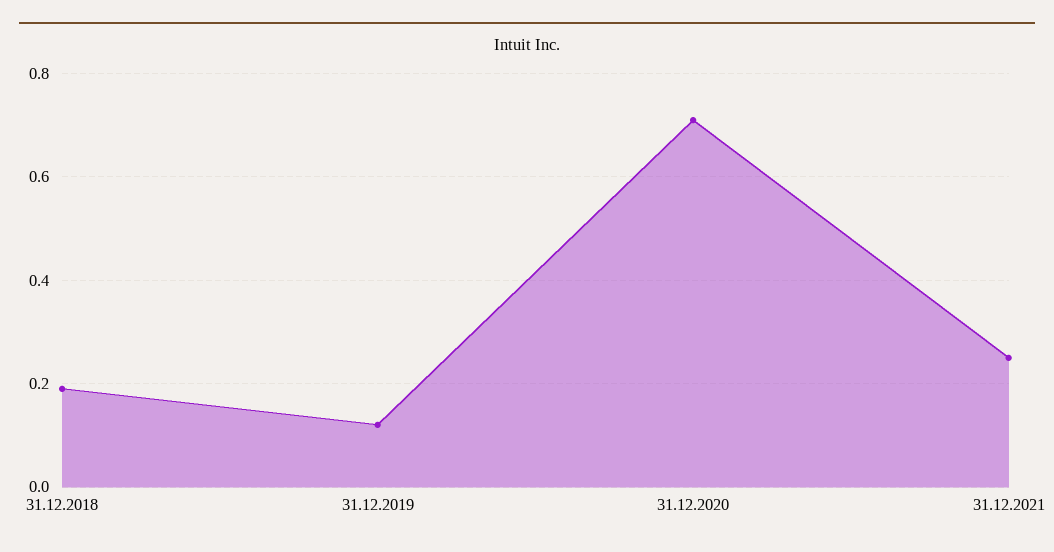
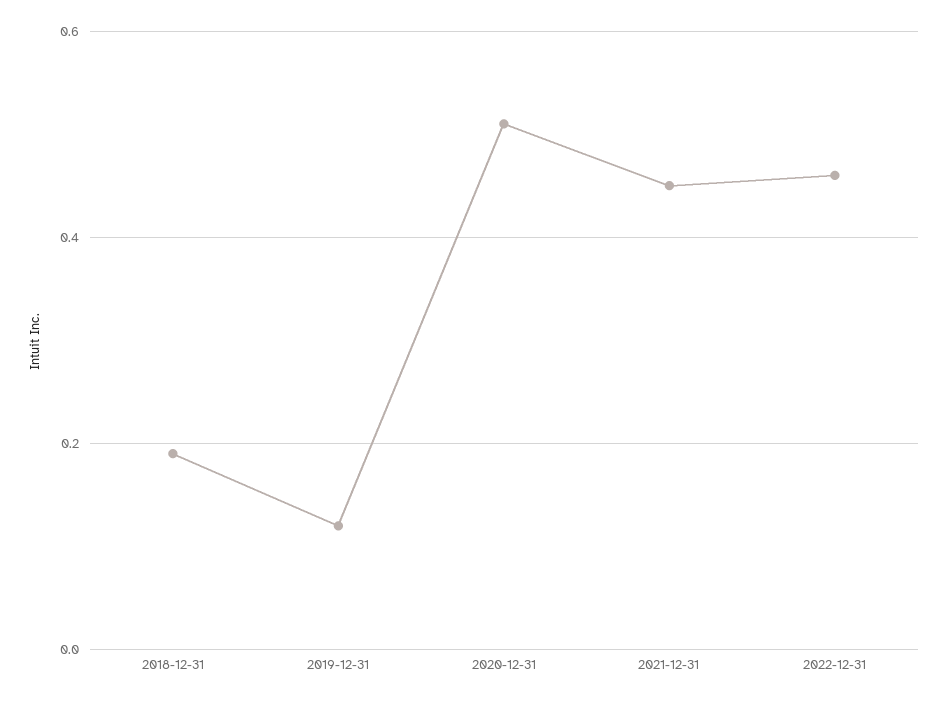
31.12.2020: 0.7 -> 0.5
31.12.2021: 0.25 -> 0.45
2022-12-31: none -> 0.45

